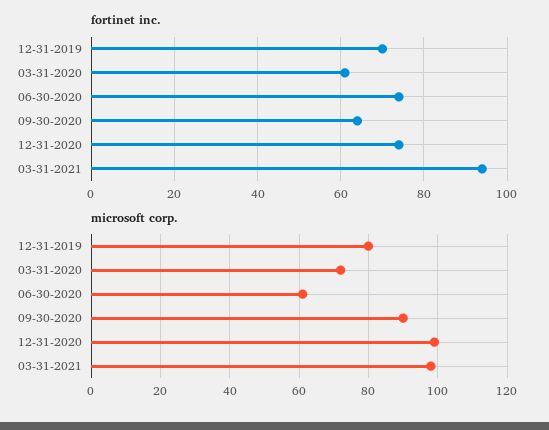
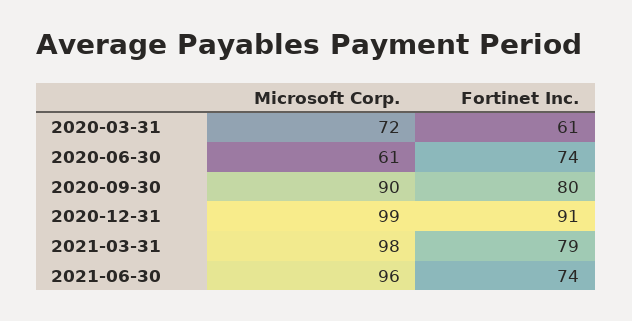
fortinet inc., 12-31-2019: 70 -> none
fortinet inc., 09-30-2020: 65 -> 80
fortinet inc., 12-31-2020: 75 -> 91
fortinet inc., 03-31-2021: 95 -> 79
microsoft corp., 12-31-2019: 80 -> none
microsoft corp., 2021-06-30: none -> 96
fortinet inc., 2021-06-30: none -> 74

